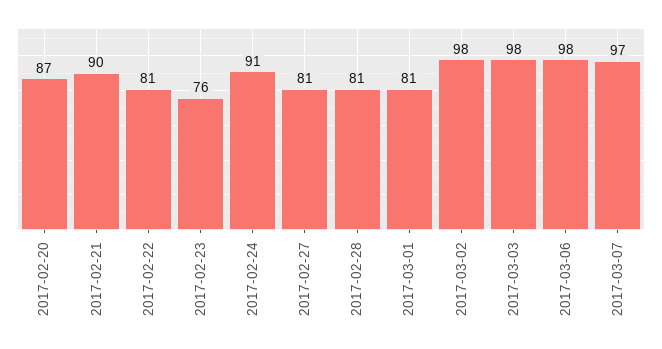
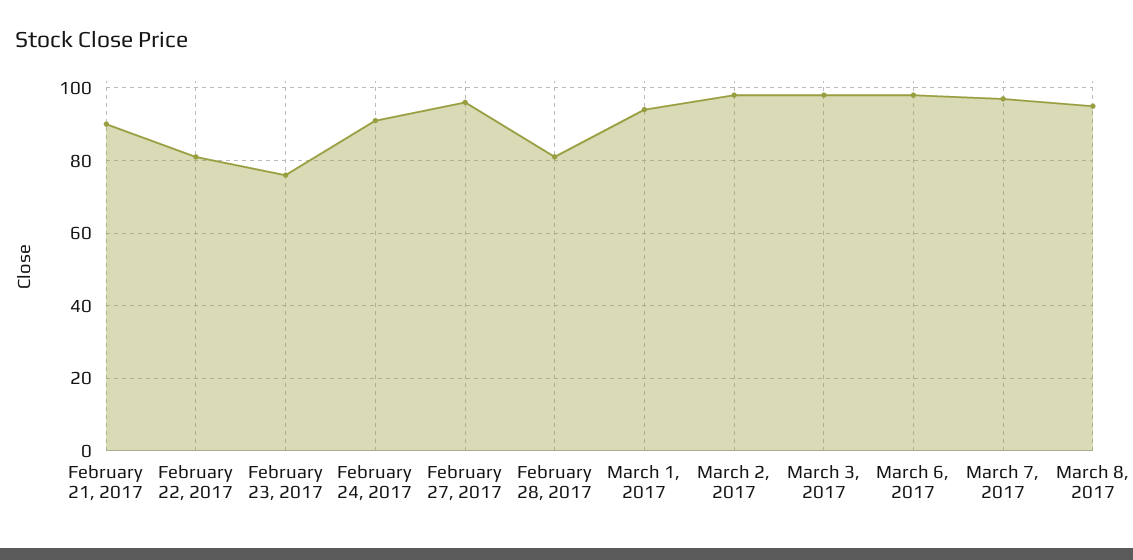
2017-02-20: 87 -> none
2017-02-27: 81 -> 95
2017-03-01: 81 -> 95
March 8, 2017: none -> 95

